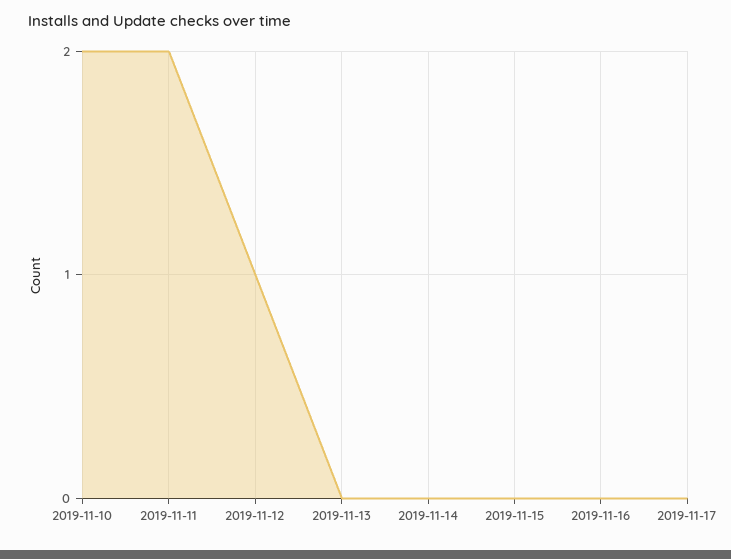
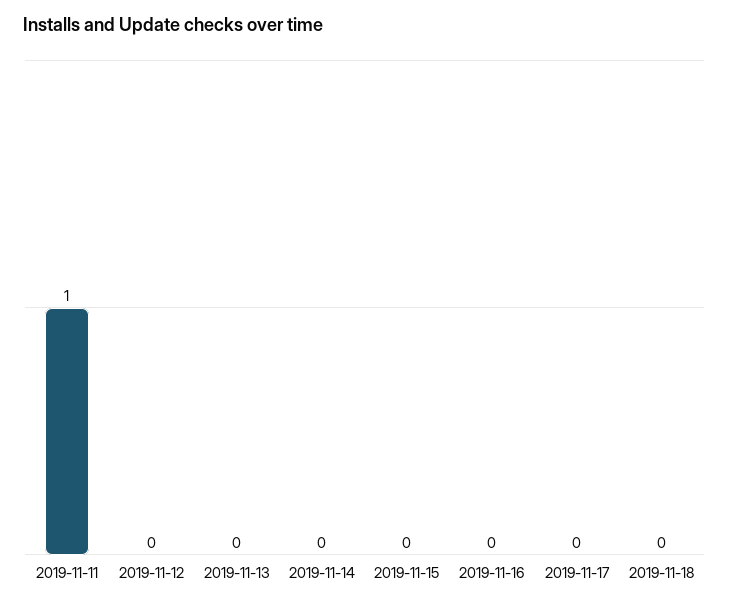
2019-11-10: 2 -> none
2019-11-11: 2 -> 1
2019-11-12: 1 -> 0
2019-11-18: none -> 0

